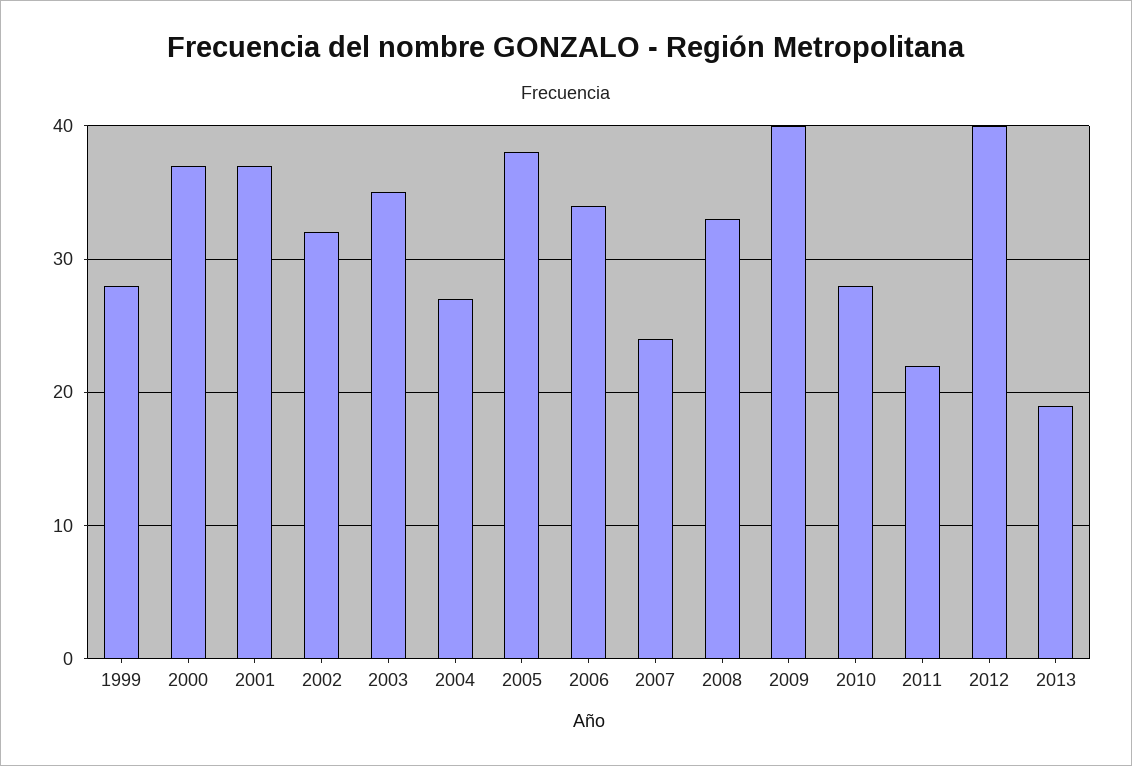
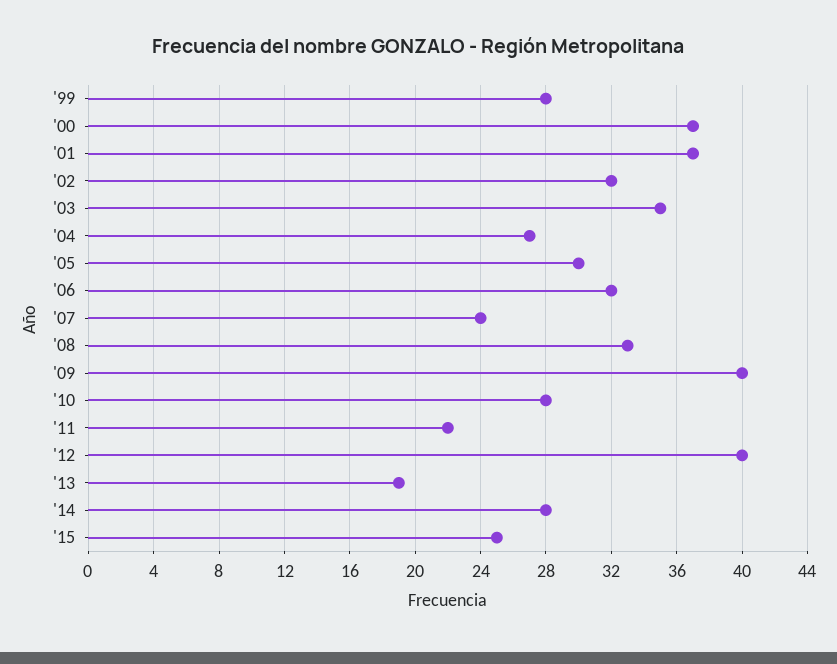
2005: 38 -> 30
2006: 34 -> 32
'14: none -> 28
'15: none -> 25

